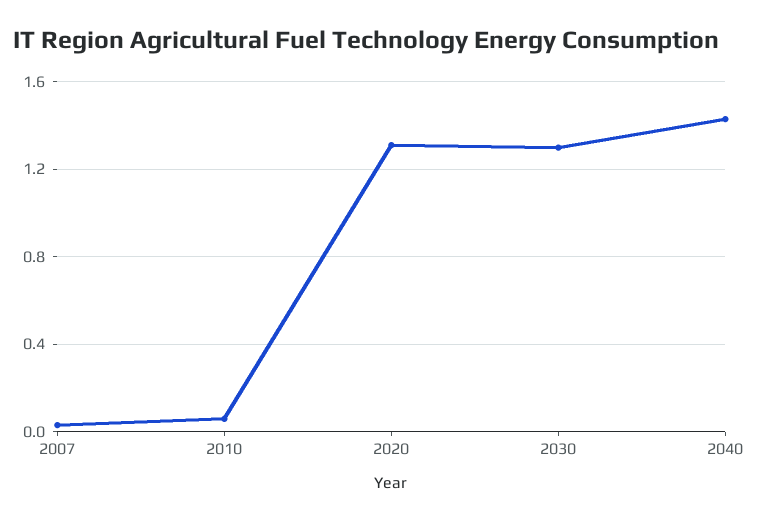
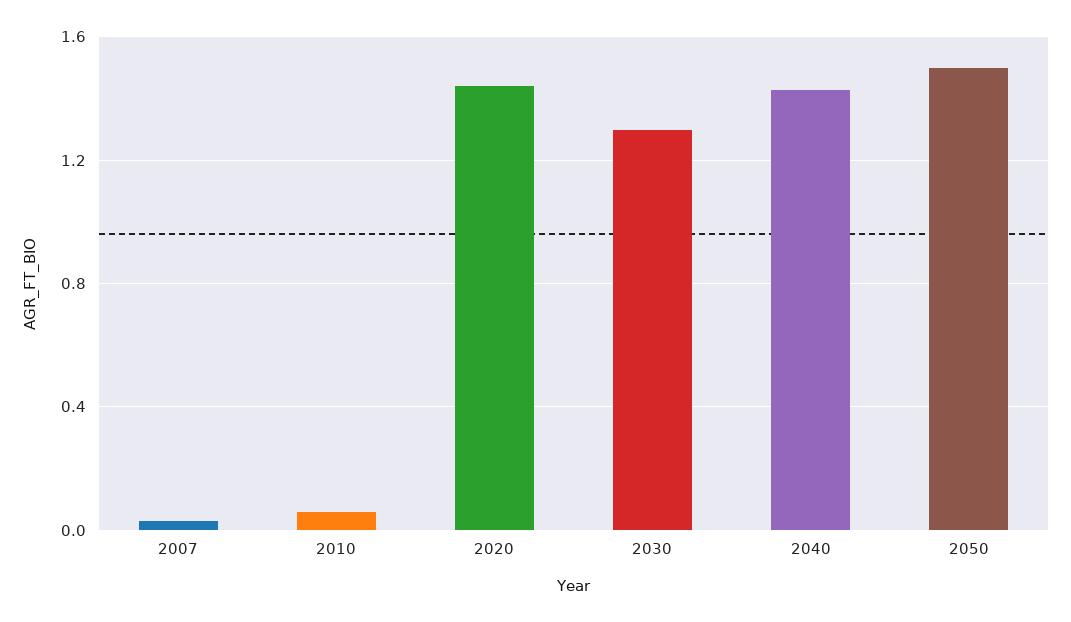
2020: 1.3 -> 1.45
2050: none -> 1.5

